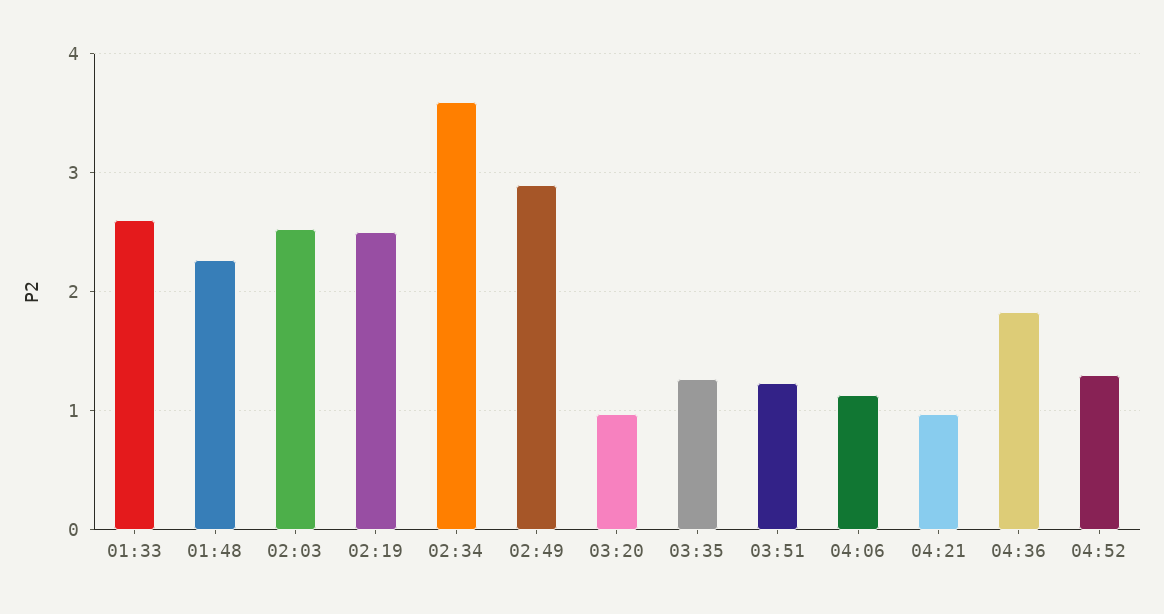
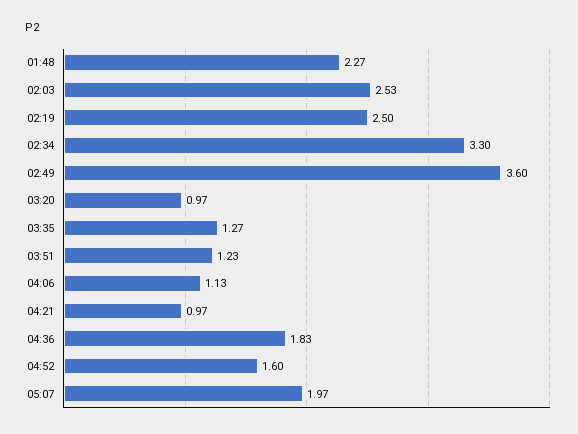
01:33: 2.6 -> none
02:34: 3.6 -> 3.3
02:49: 2.9 -> 3.6
04:52: 1.3 -> 1.6
05:07: none -> 1.97

